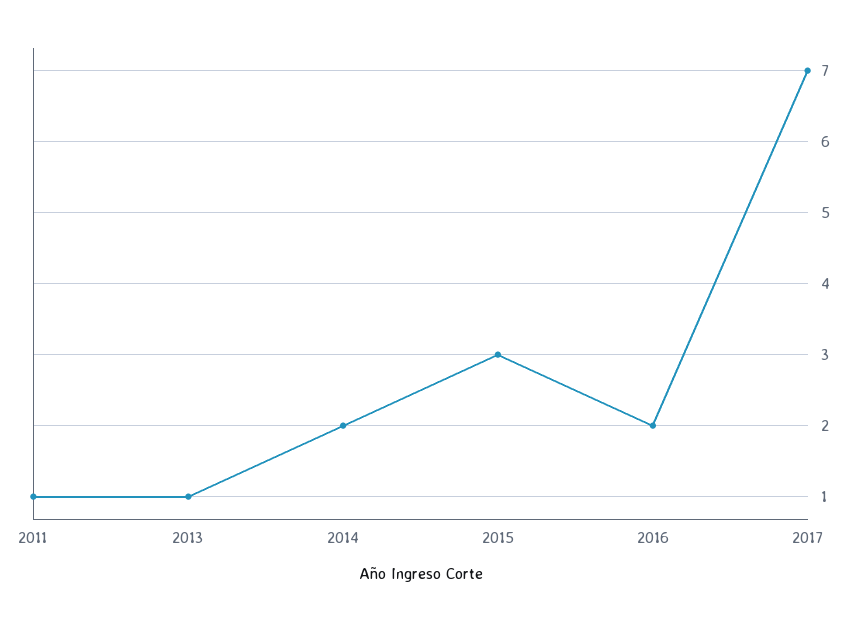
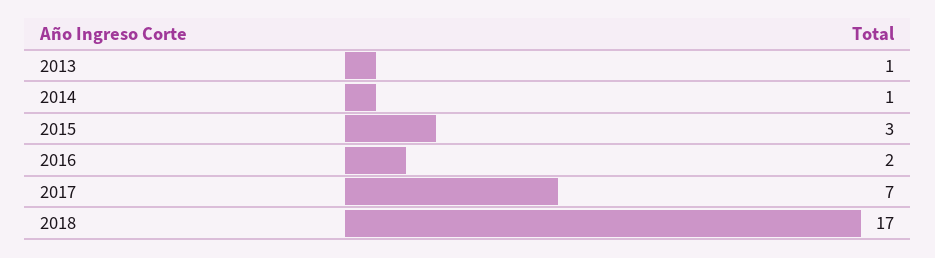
2011: 1 -> none
2014: 2 -> 1
2018: none -> 17

